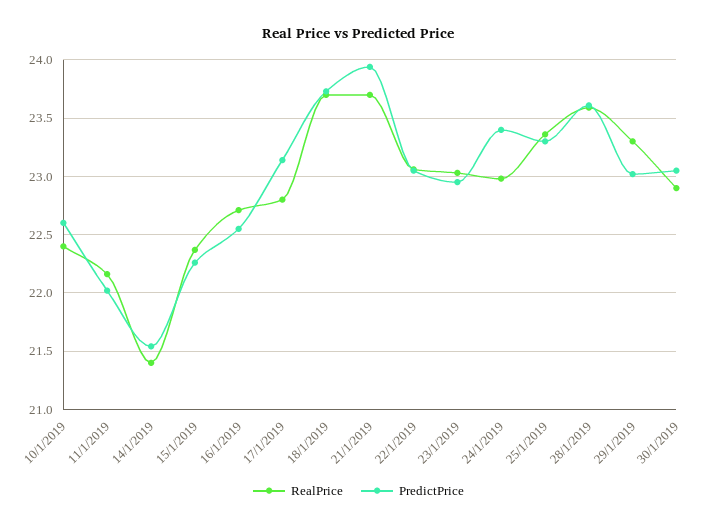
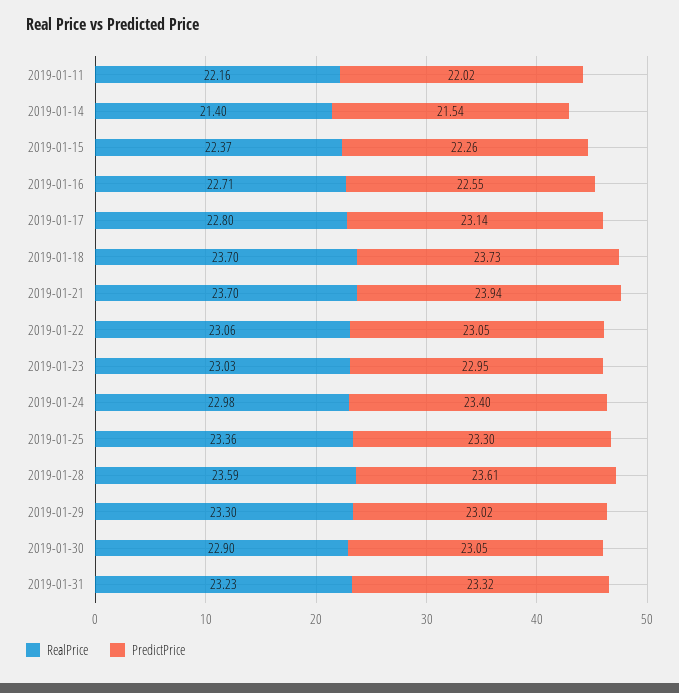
RealPrice, 10/1/2019: 22.4 -> none
PredictPrice, 10/1/2019: 22.6 -> none
RealPrice, 2019-01-31: none -> 23.23
PredictPrice, 2019-01-31: none -> 23.32

